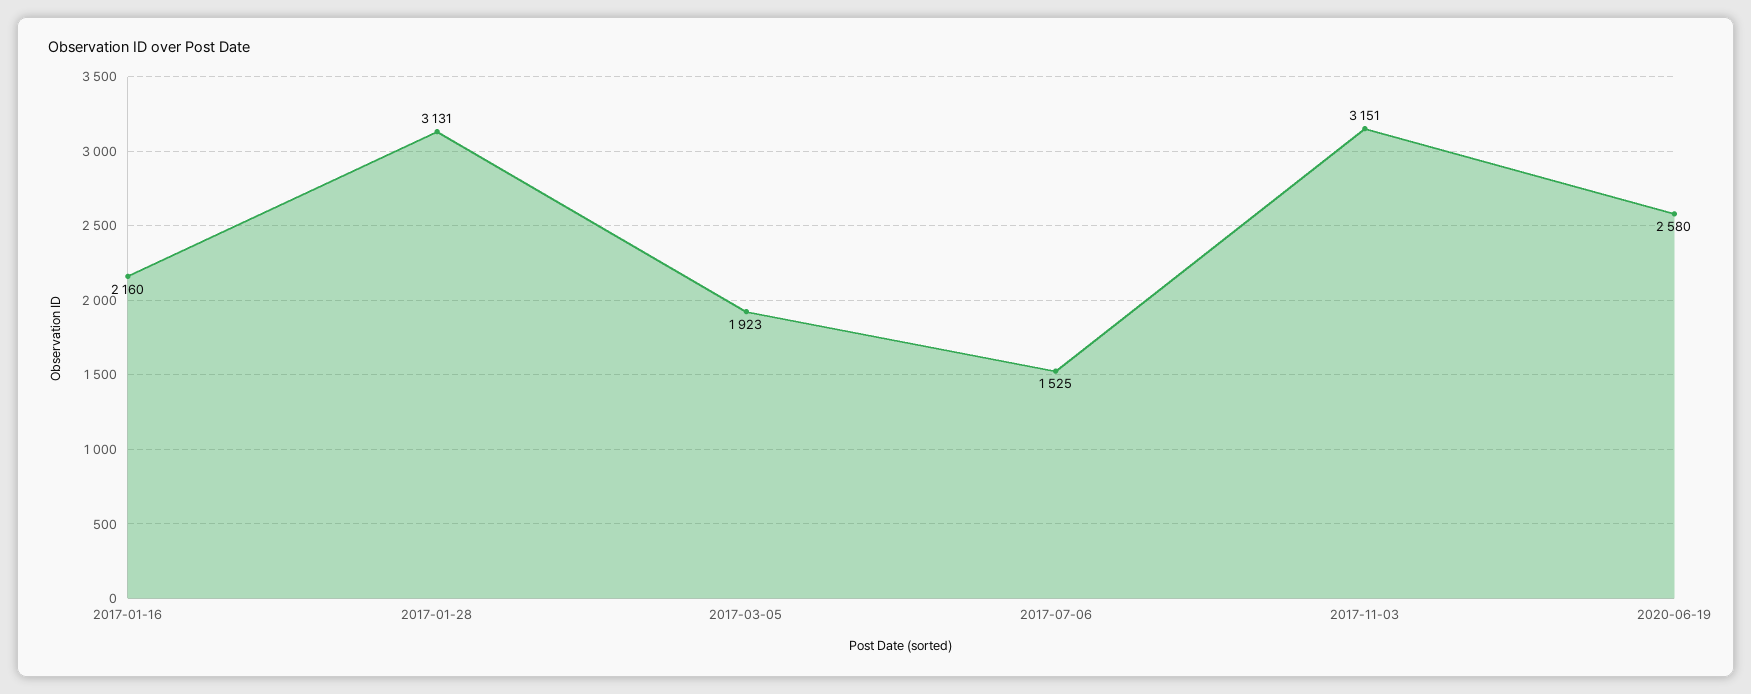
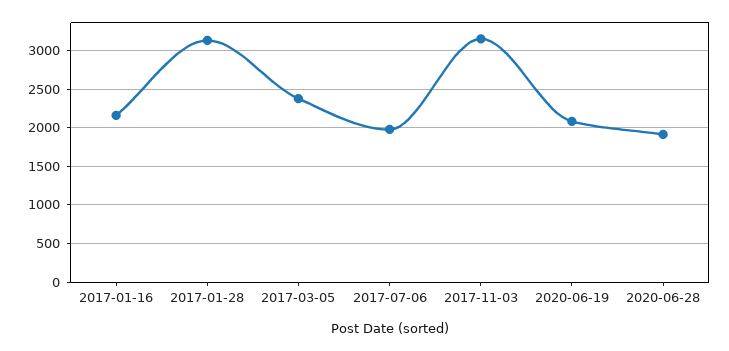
2017-03-05: 1923 -> 2400
2017-07-06: 1525 -> 2000
2020-06-19: 2580 -> 2100
2020-06-28: none -> 1900

